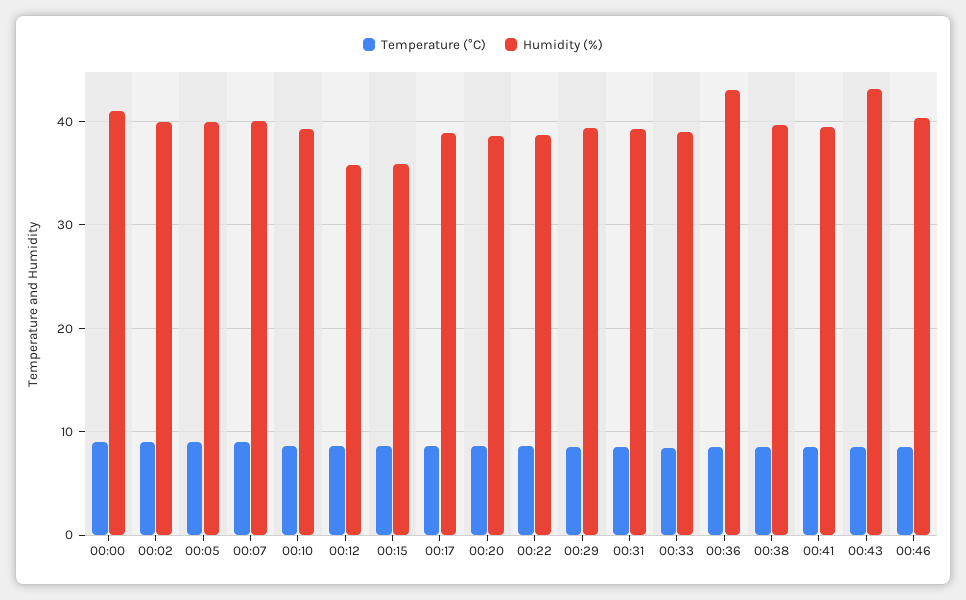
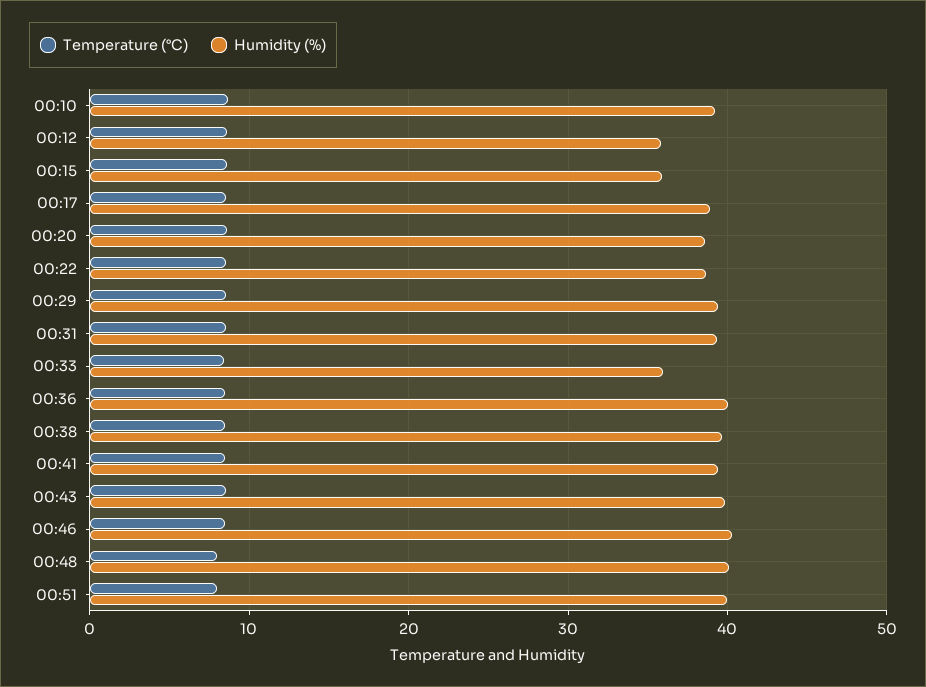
Temperature (°C), 00:00: 9 -> none
Humidity (%), 00:00: 41 -> none
Temperature (°C), 00:02: 9 -> none
Humidity (%), 00:02: 40 -> none
Temperature (°C), 00:05: 9 -> none
Humidity (%), 00:05: 40 -> none
Temperature (°C), 00:07: 9 -> none
Humidity (%), 00:07: 40 -> none
Humidity (%), 00:33: 39 -> 36
Humidity (%), 00:36: 43 -> 40
Humidity (%), 00:43: 43 -> 40
Temperature (°C), 00:48: none -> 8
Humidity (%), 00:48: none -> 40
Temperature (°C), 00:51: none -> 8
Humidity (%), 00:51: none -> 40

